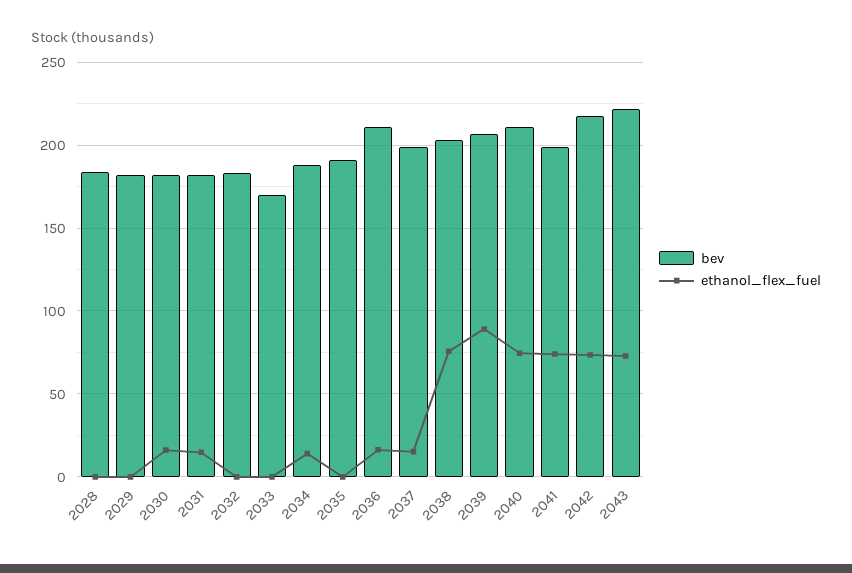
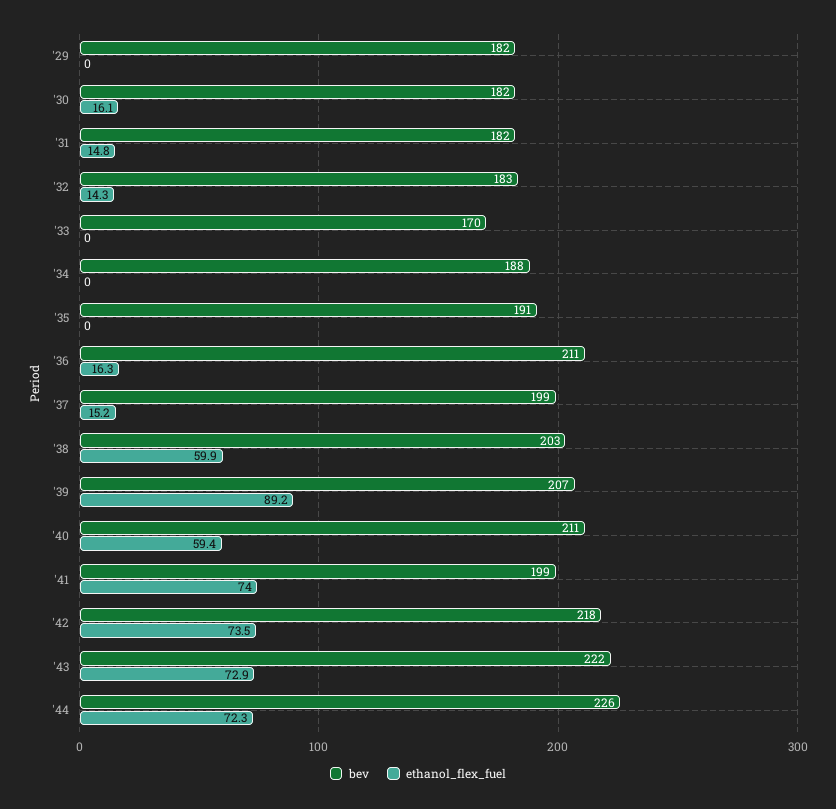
bev, 2028: 185 -> none
ethanol_flex_fuel, 2028: 0 -> none
ethanol_flex_fuel, 2032: 0 -> 14.3
ethanol_flex_fuel, 2034: 15 -> 0
ethanol_flex_fuel, 2038: 75 -> 59.9
ethanol_flex_fuel, 2040: 75 -> 59.4
bev, '44: none -> 226
ethanol_flex_fuel, '44: none -> 72.3

